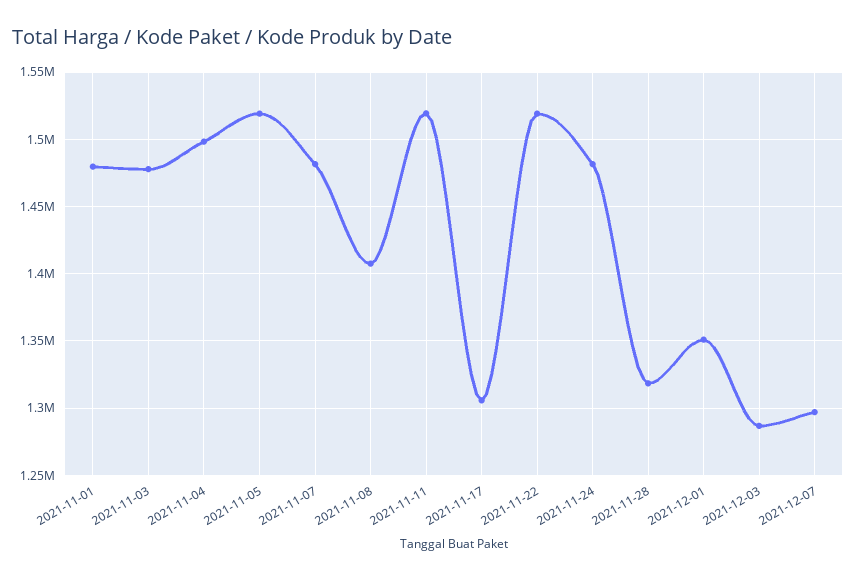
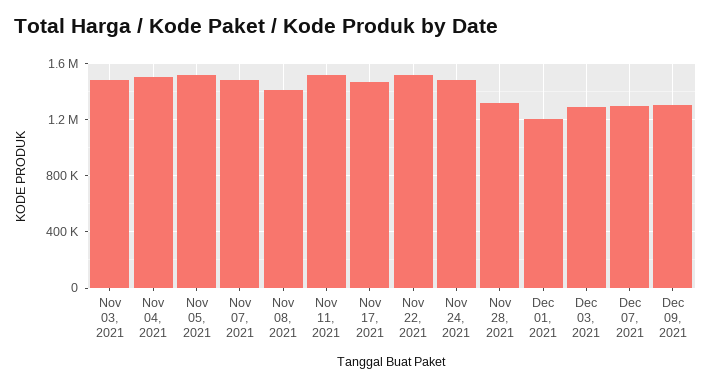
2021-11-01: 1480000 -> none
2021-11-17: 1305000 -> 1450000
2021-12-01: 1350000 -> 1200000
Dec 09, 2021: none -> 1300000

